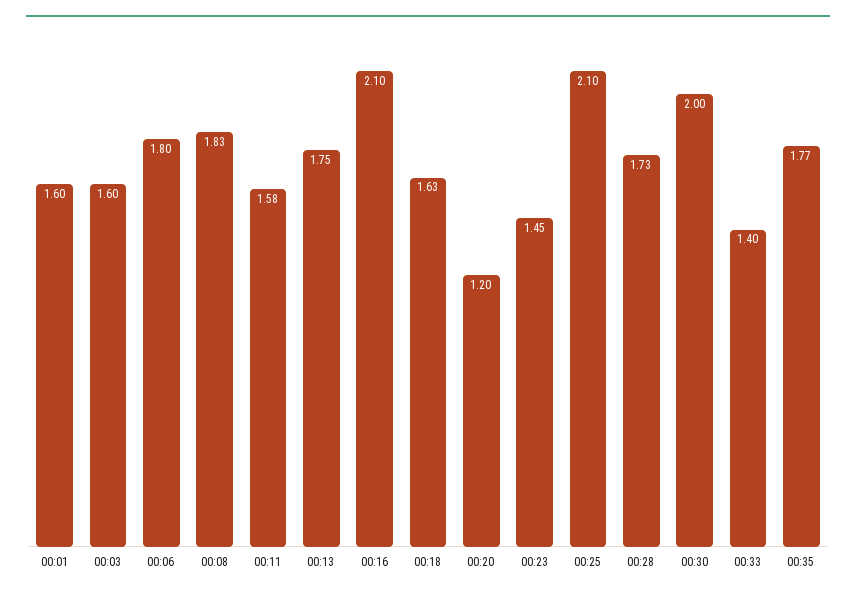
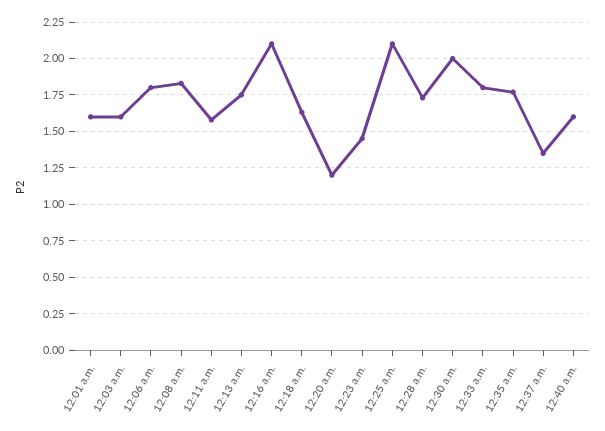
00:33: 1.4 -> 1.8
12:37 a.m.: none -> 1.35
12:40 a.m.: none -> 1.6

